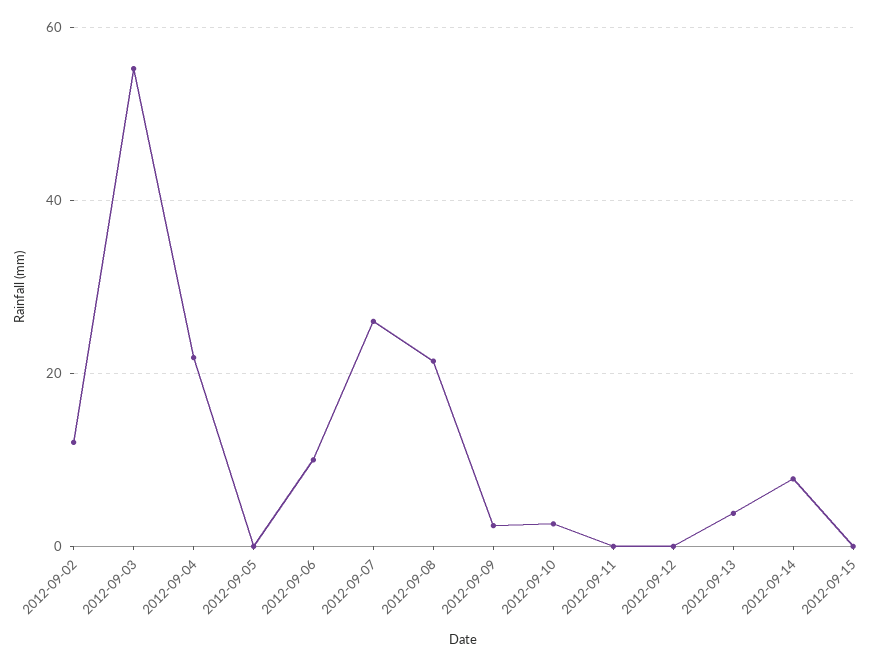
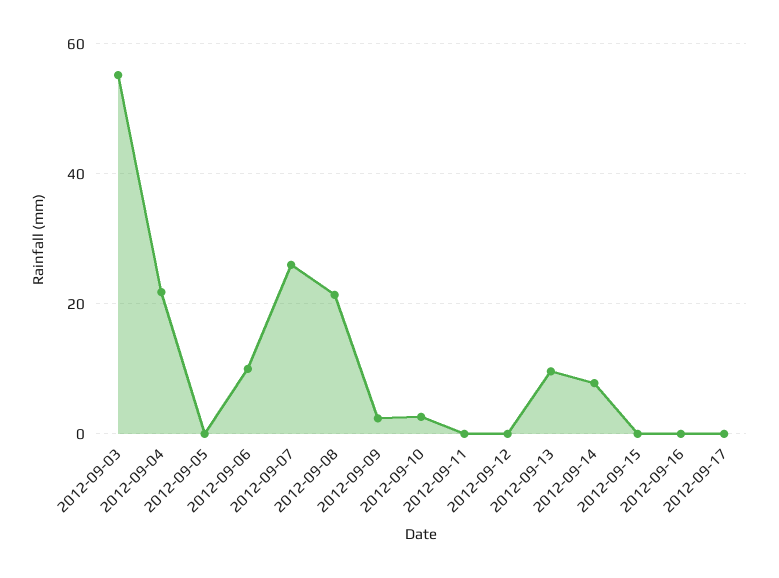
2012-09-02: 12 -> none
2012-09-13: 4 -> 10
2012-09-16: none -> 0
2012-09-17: none -> 0

